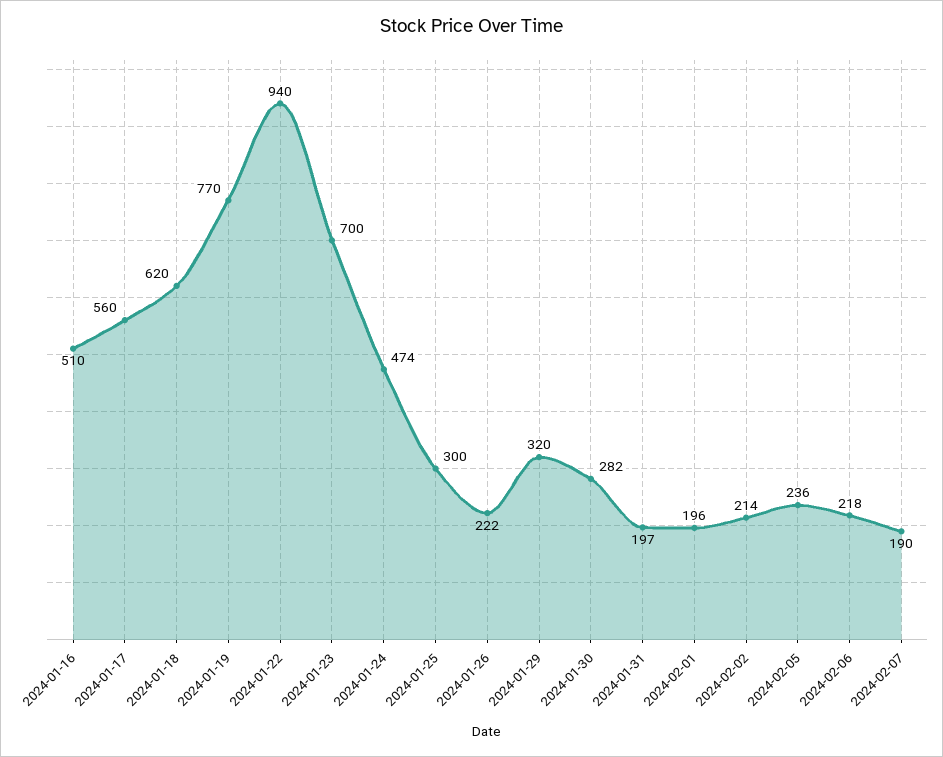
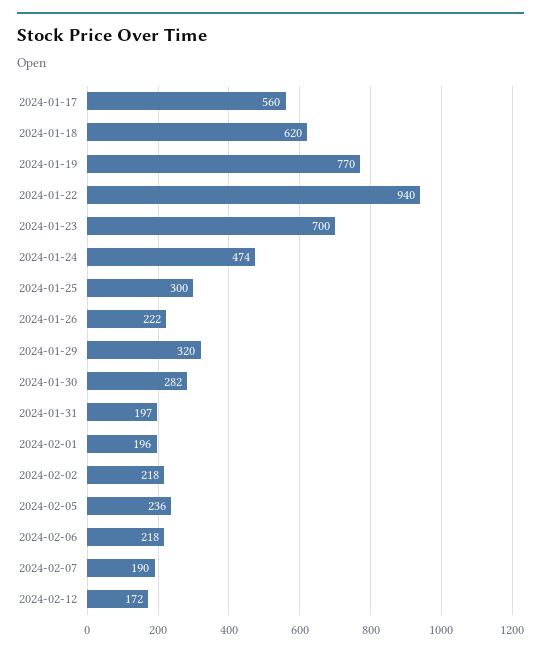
2024-01-16: 510 -> none
2024-02-02: 214 -> 218
2024-02-12: none -> 172

